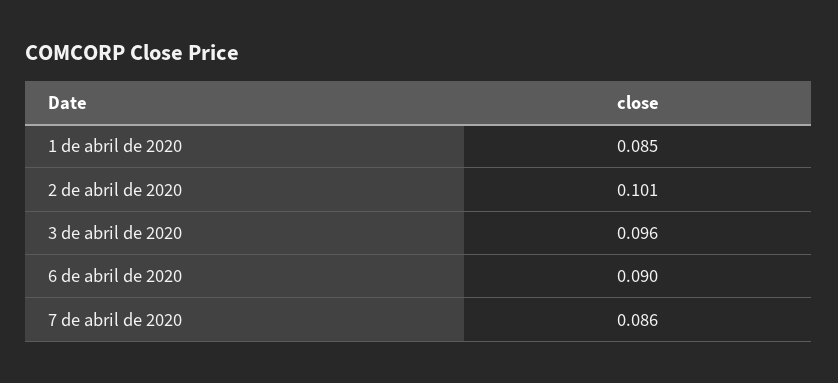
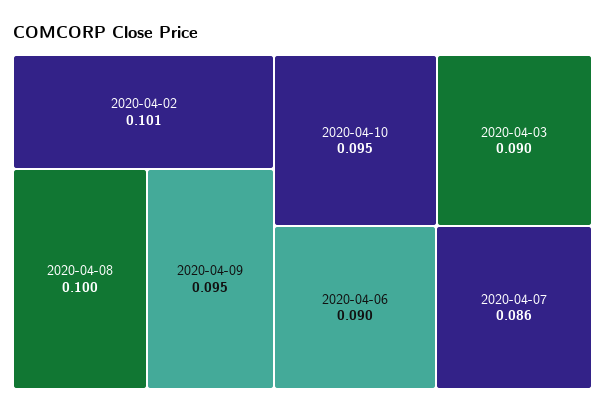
1 de abril de 2020: 0.085 -> none
3 de abril de 2020: 0.096 -> 0.09
2020-04-08: none -> 0.1
2020-04-09: none -> 0.095
2020-04-10: none -> 0.095

